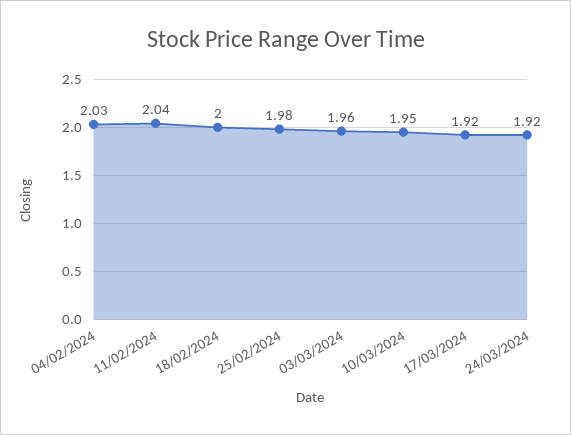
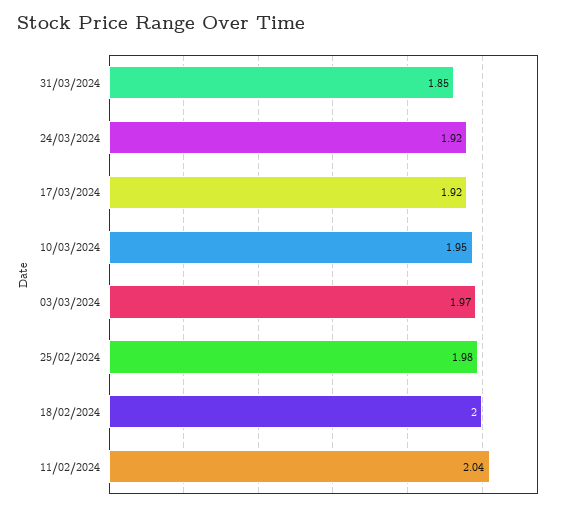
04/02/2024: 2.03 -> none
03/03/2024: 1.96 -> 1.97
31/03/2024: none -> 1.85

